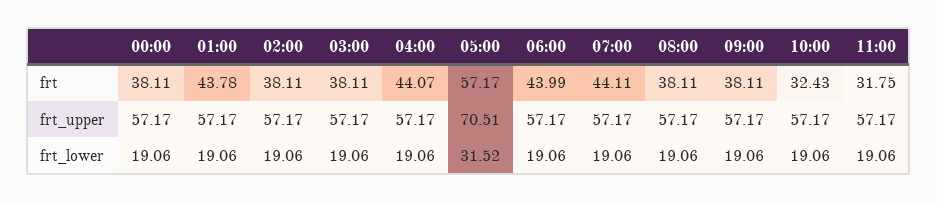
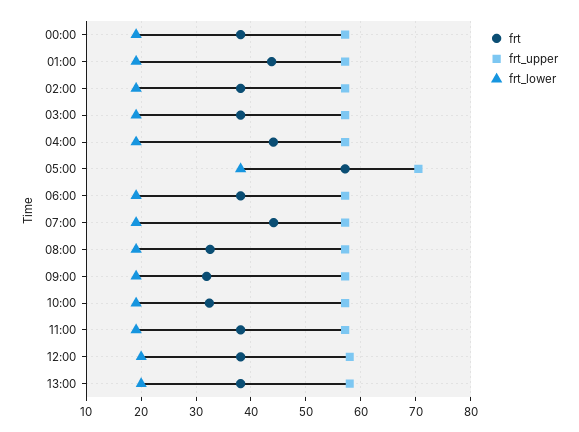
frt, 06:00: 43.99 -> 38
frt, 08:00: 38.11 -> 32
frt, 09:00: 38.11 -> 32
frt, 11:00: 31.75 -> 38
frt_lower, 05:00: 31.52 -> 38
frt, 12:00: none -> 38
frt_upper, 12:00: none -> 58
frt_lower, 12:00: none -> 20
frt, 13:00: none -> 38
frt_upper, 13:00: none -> 58
frt_lower, 13:00: none -> 20

